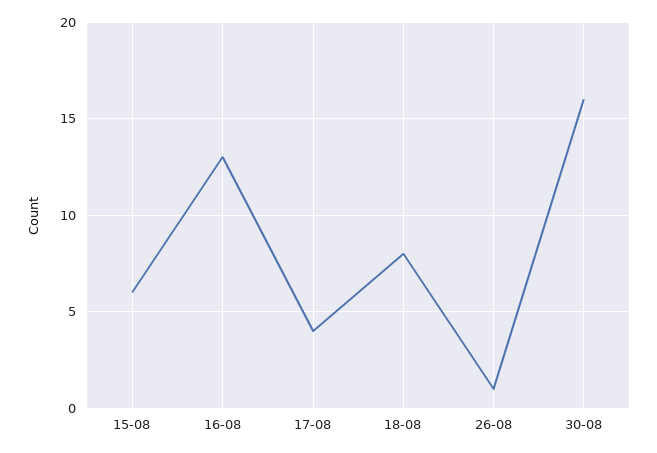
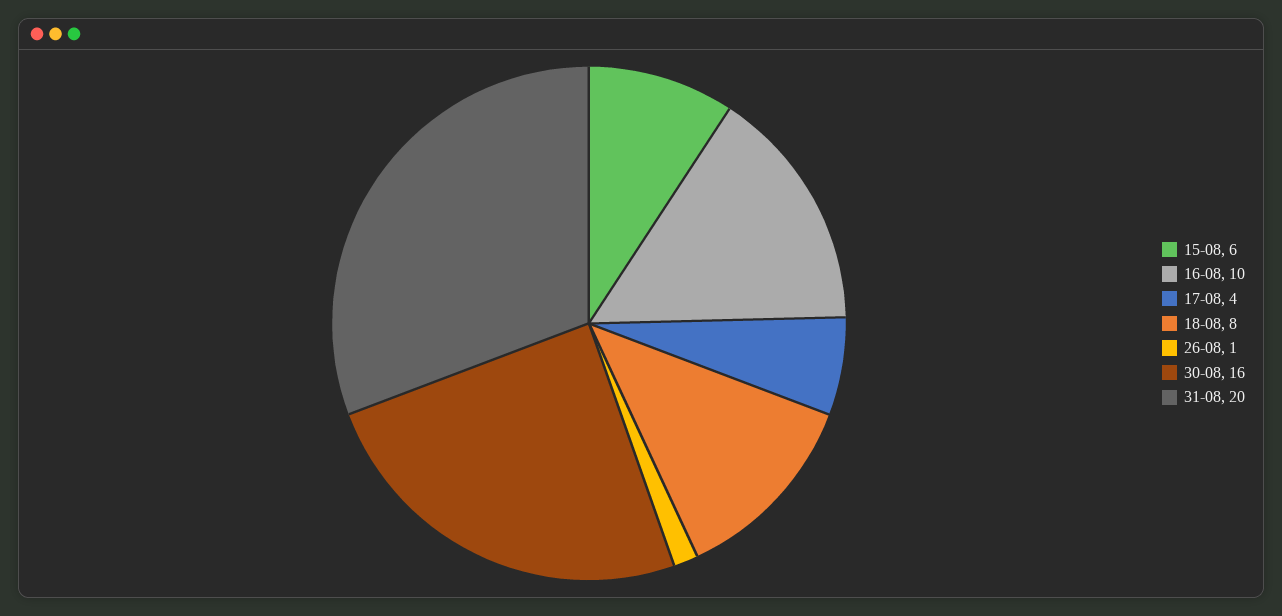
16-08: 13 -> 10
31-08: none -> 20

